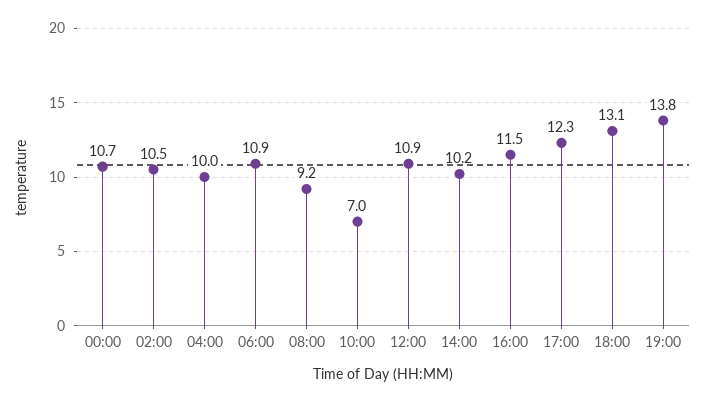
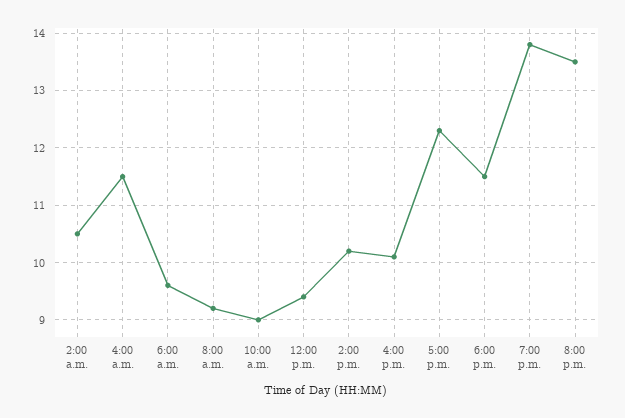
00:00: 10.7 -> none
04:00: 10 -> 11.5
06:00: 10.9 -> 9.5
10:00: 7 -> 9
12:00: 10.9 -> 9.5
16:00: 11.5 -> 10
18:00: 13.1 -> 11.5
8:00 p.m.: none -> 13.5

